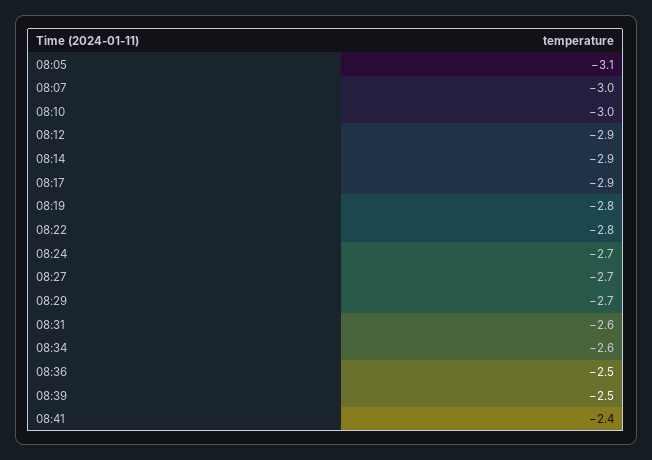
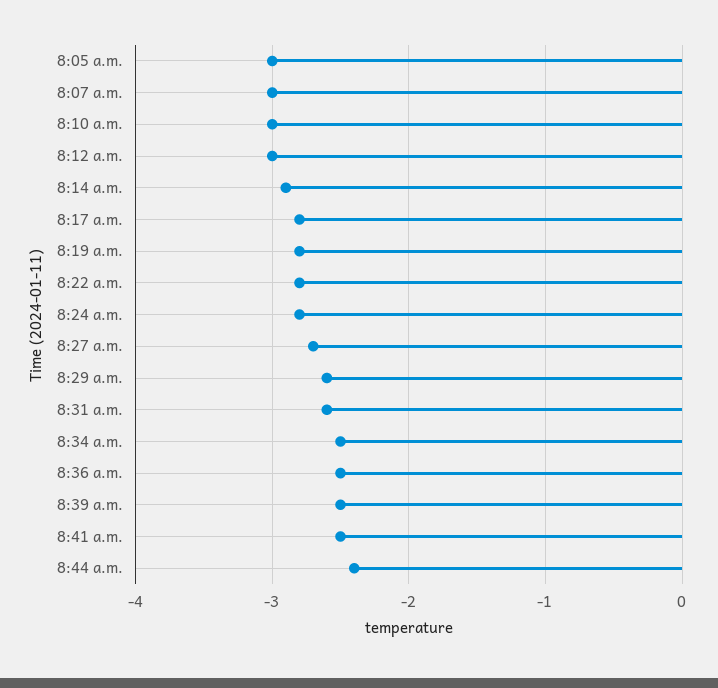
08:05: -3.1 -> -3
08:12: -2.9 -> -3
08:17: -2.9 -> -2.8
08:24: -2.7 -> -2.8
08:29: -2.7 -> -2.6
08:34: -2.6 -> -2.5
08:41: -2.4 -> -2.5
8:44 a.m.: none -> -2.4

